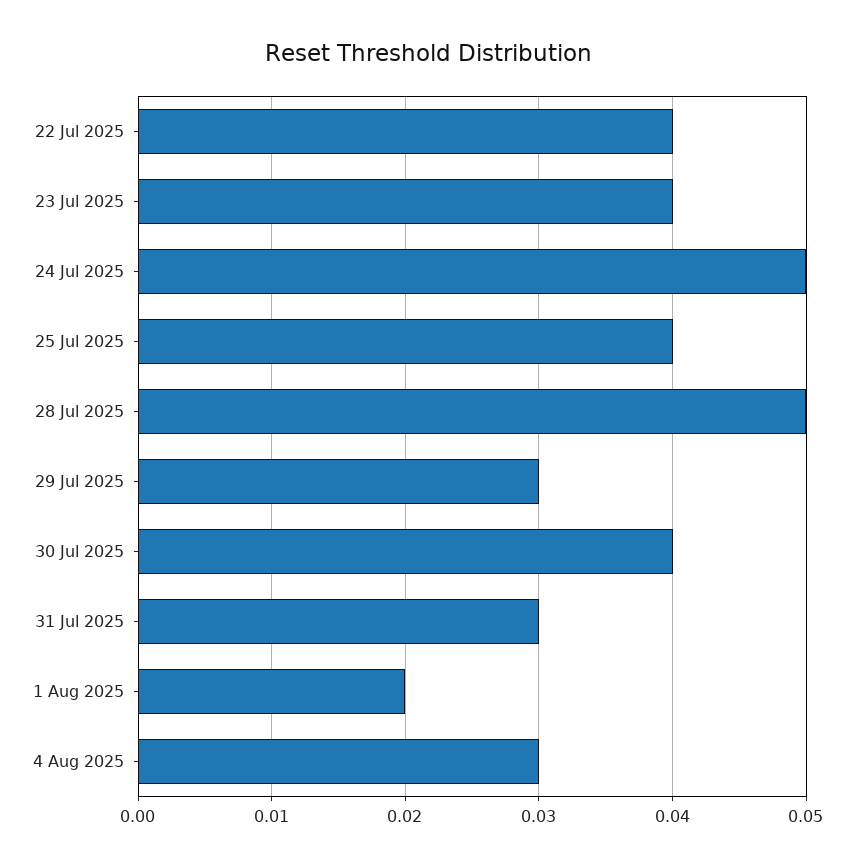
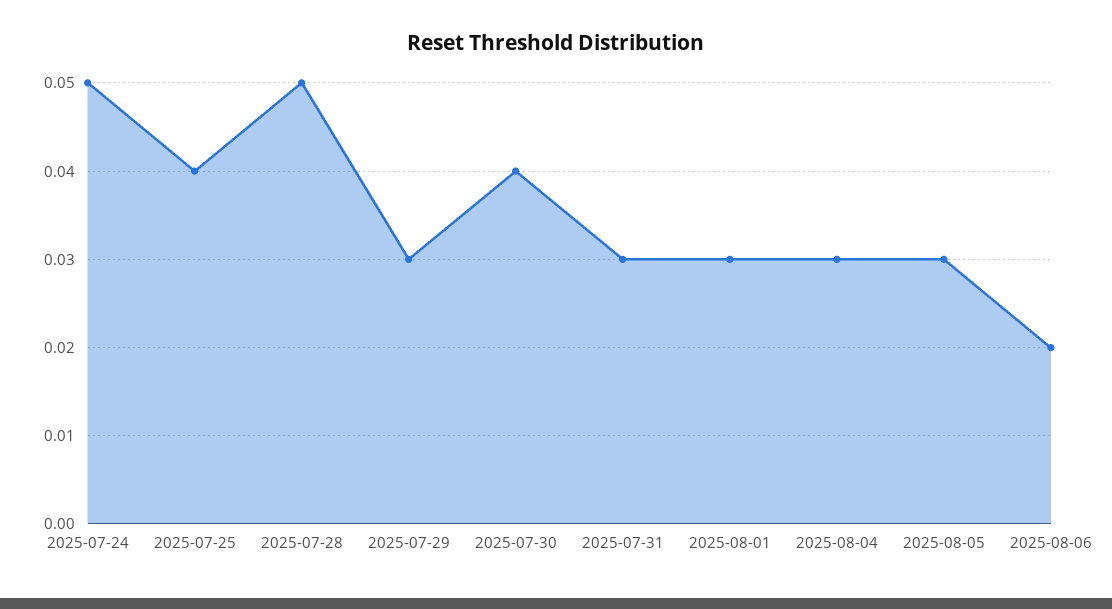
22 Jul 2025: 0.04 -> none
23 Jul 2025: 0.04 -> none
1 Aug 2025: 0.02 -> 0.03
2025-08-05: none -> 0.03
2025-08-06: none -> 0.02

